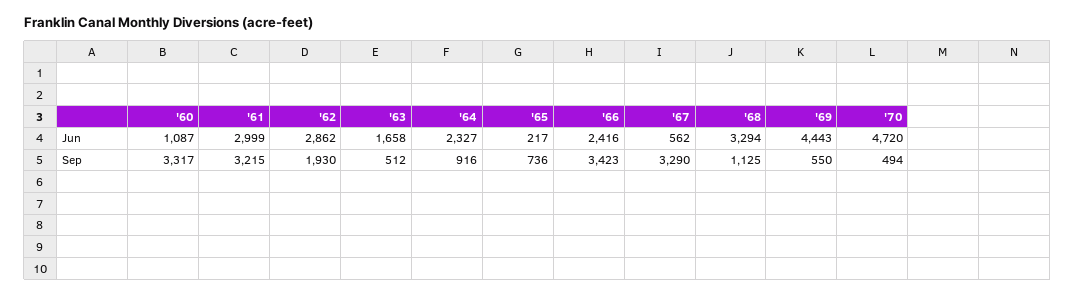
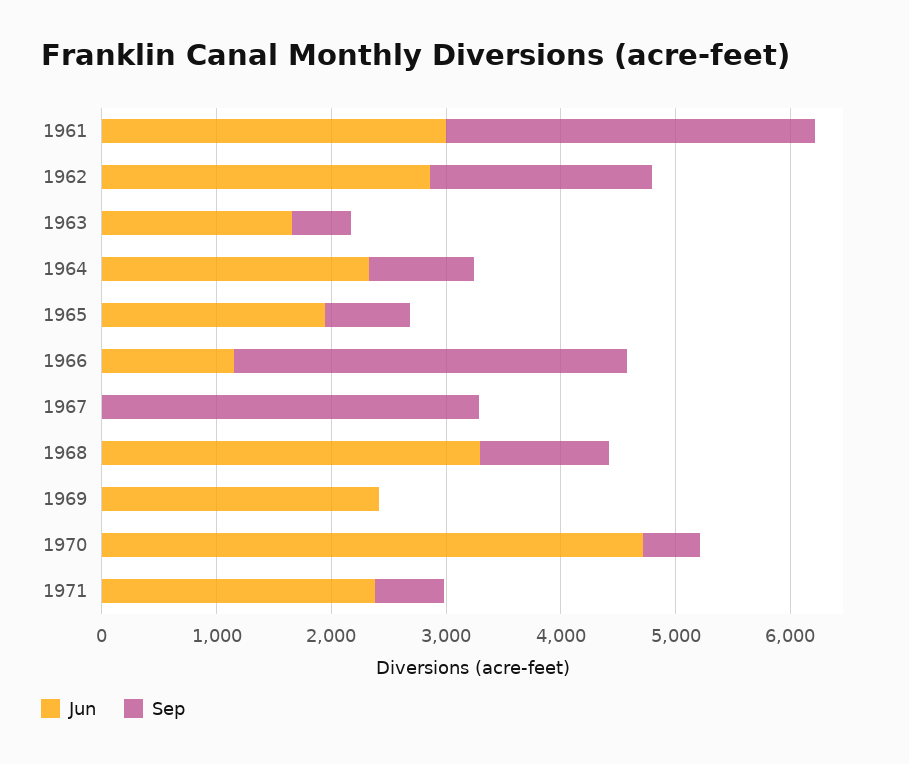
Jun, '60: 1087 -> none
Jun, '65: 217 -> 2000
Jun, '66: 2416 -> 1200
Jun, '67: 562 -> 0
Jun, '69: 4443 -> 2400
Sep, '60: 3317 -> none
Sep, '69: 550 -> 0
Jun, 1971: none -> 2400
Sep, 1971: none -> 600

